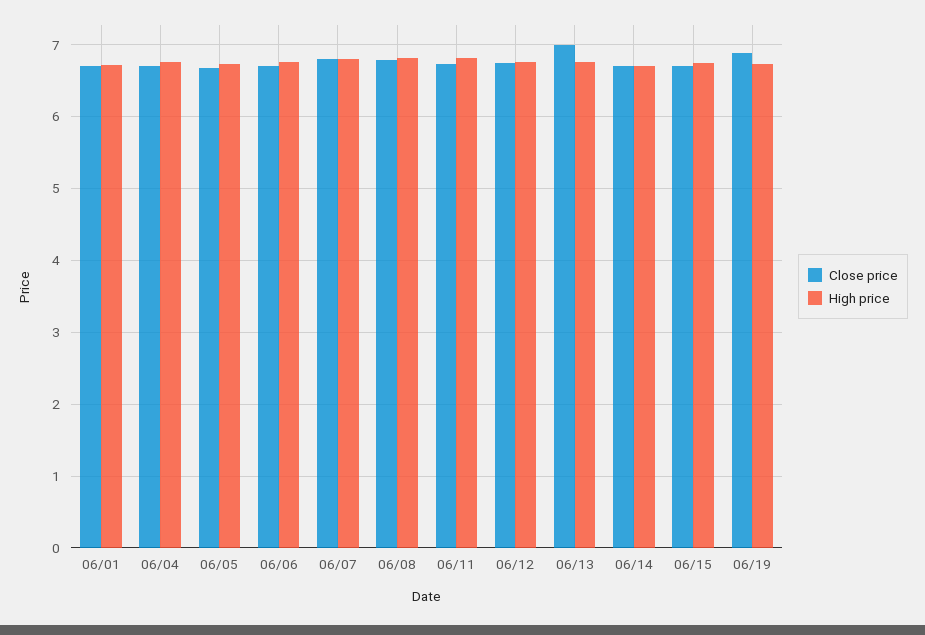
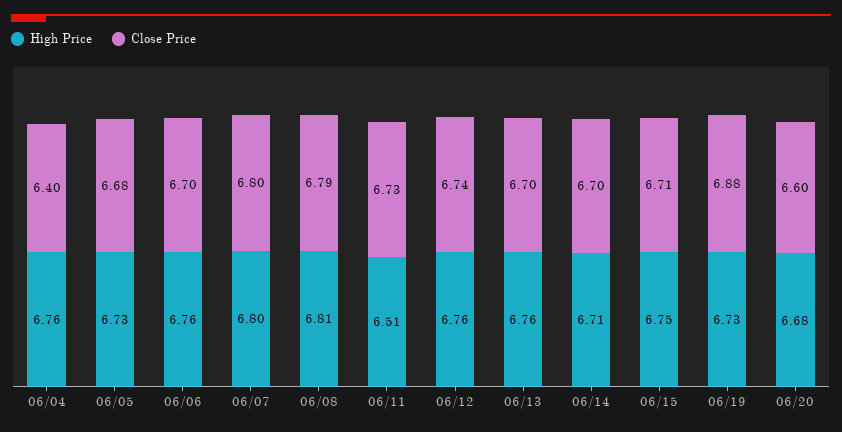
Close price, 06/01: 6.7 -> none
High price, 06/01: 6.7 -> none
Close price, 06/04: 6.7 -> 6.4
High price, 06/11: 6.8 -> 6.51
Close price, 06/13: 7 -> 6.7
High price, 06/20: none -> 6.68
Close price, 06/20: none -> 6.6

